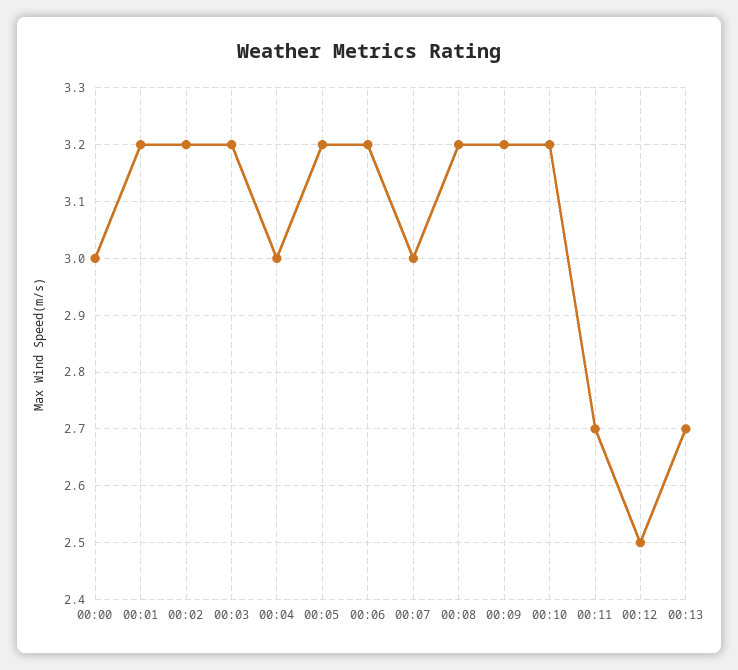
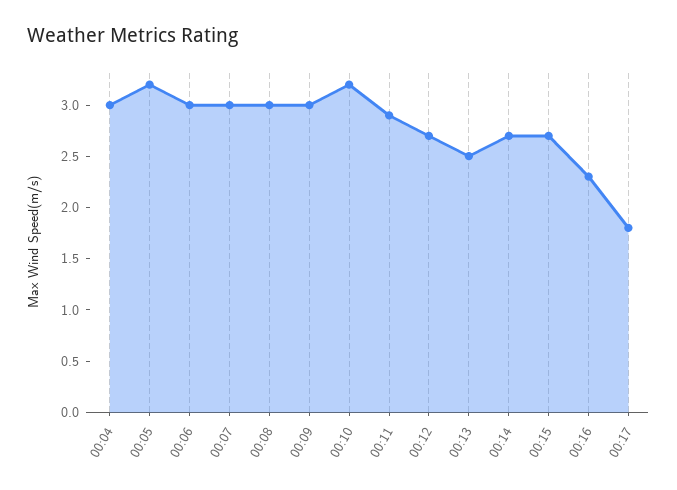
00:00: 3 -> none
00:01: 3.2 -> none
00:02: 3.2 -> none
00:03: 3.2 -> none
00:06: 3.2 -> 3
00:08: 3.2 -> 3
00:09: 3.2 -> 3
00:11: 2.7 -> 2.9
00:12: 2.5 -> 2.7
00:13: 2.7 -> 2.5
00:14: none -> 2.7
00:15: none -> 2.7
00:16: none -> 2.3
00:17: none -> 1.8

